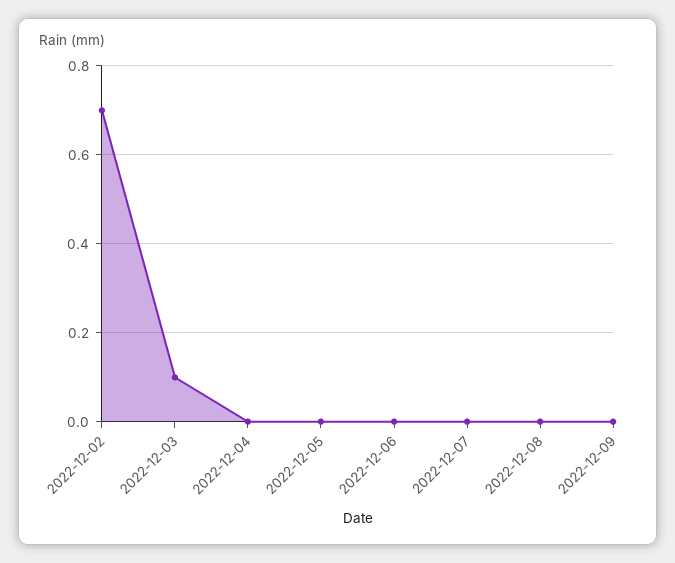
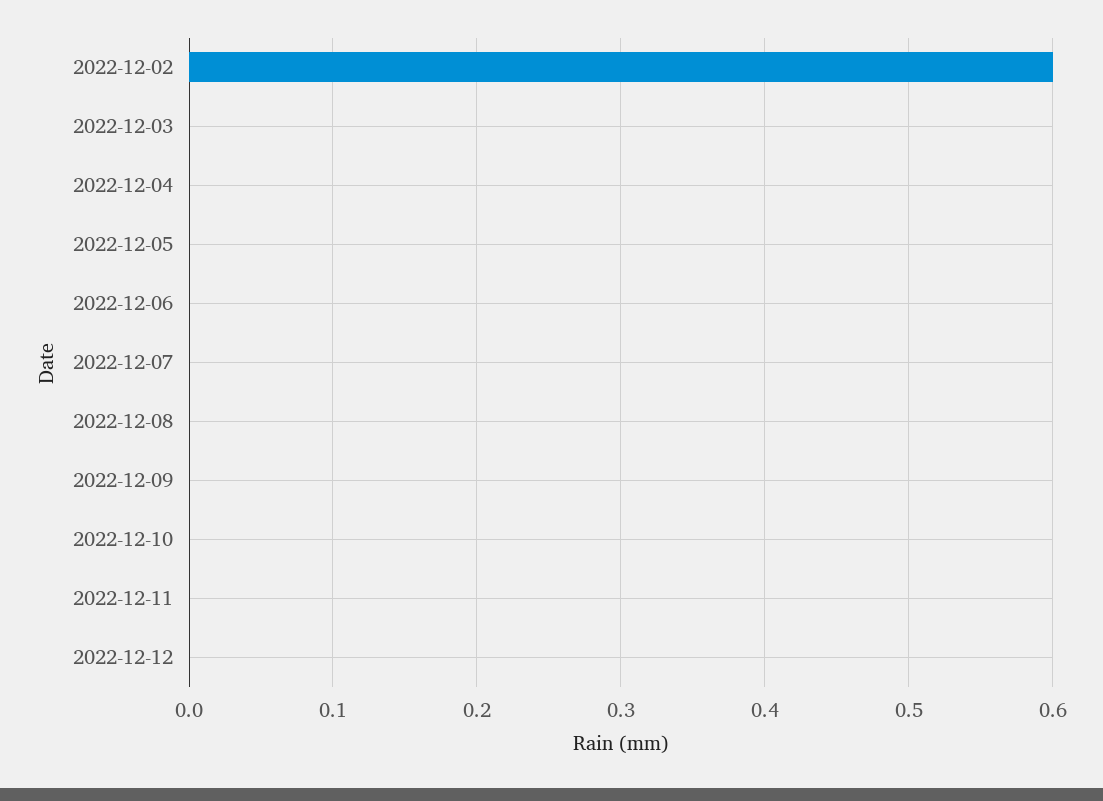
2022-12-02: 0.7 -> 0.6
2022-12-03: 0.1 -> 0
2022-12-10: none -> 0
2022-12-11: none -> 0
2022-12-12: none -> 0

